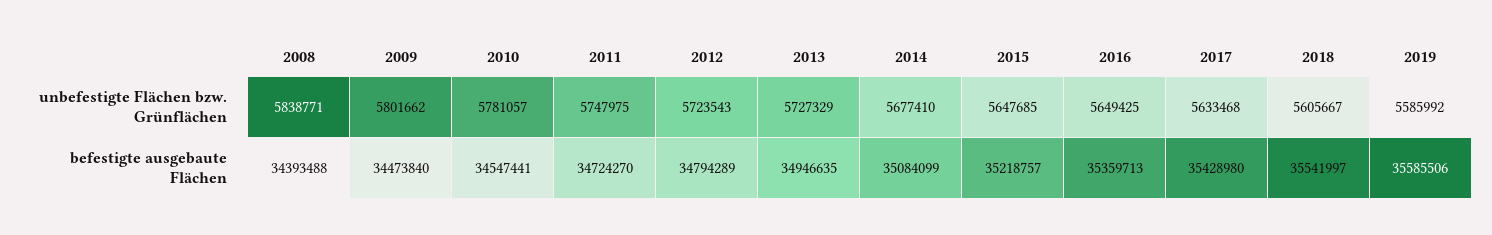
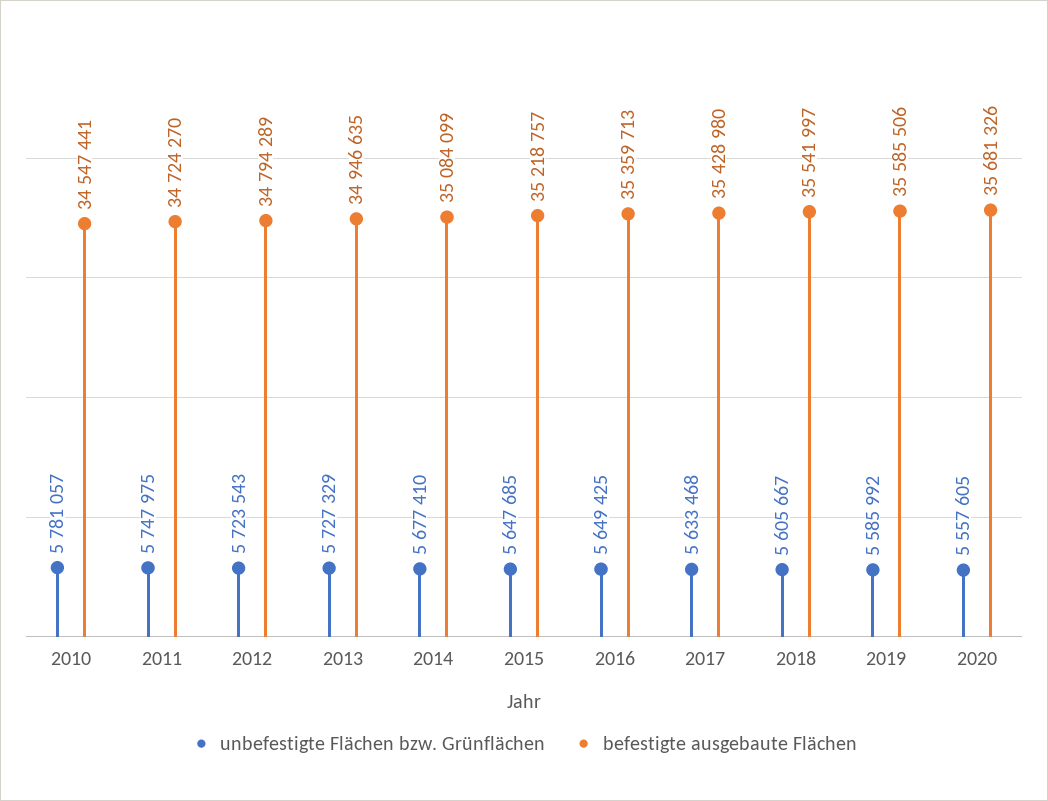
unbefestigte Flächen bzw. Grünflächen, 2008: 5838771 -> none
unbefestigte Flächen bzw. Grünflächen, 2009: 5801662 -> none
befestigte ausgebaute Flächen, 2008: 34393488 -> none
befestigte ausgebaute Flächen, 2009: 34473840 -> none
unbefestigte Flächen bzw. Grünflächen, 2020: none -> 5557605
befestigte ausgebaute Flächen, 2020: none -> 35681326

